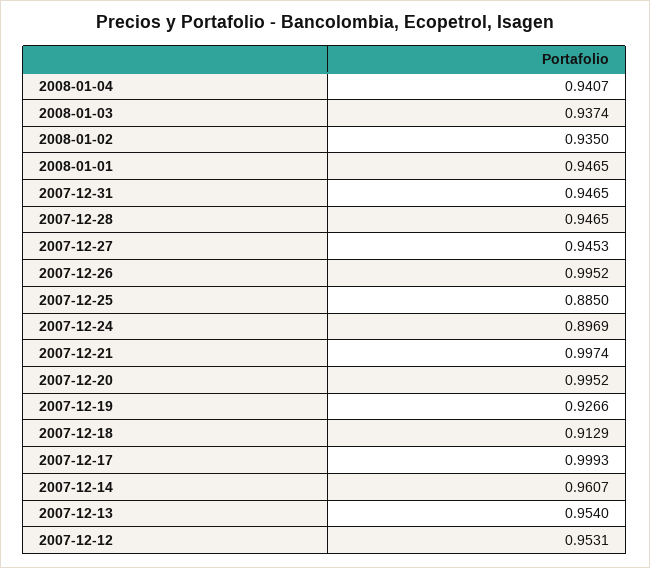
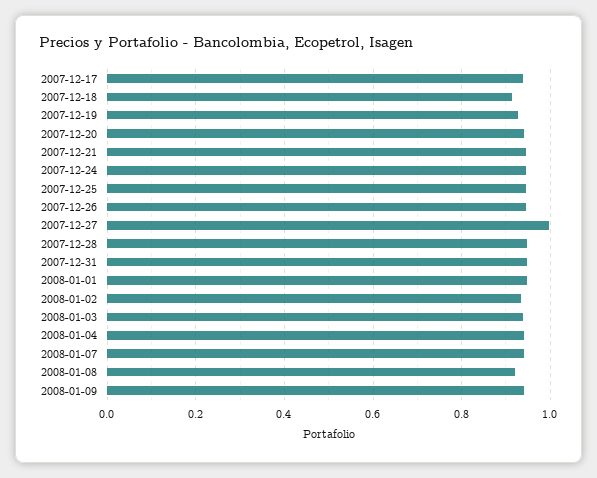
2007-12-27: 0.9453 -> 1
2007-12-26: 0.9952 -> 0.94
2007-12-25: 0.885 -> 0.94
2007-12-24: 0.8969 -> 0.94
2007-12-21: 0.9974 -> 0.94
2007-12-20: 0.9952 -> 0.94
2007-12-17: 0.9993 -> 0.94
2007-12-14: 0.9607 -> none
2007-12-13: 0.954 -> none
2007-12-12: 0.9531 -> none
2008-01-07: none -> 0.94
2008-01-08: none -> 0.92
2008-01-09: none -> 0.94

